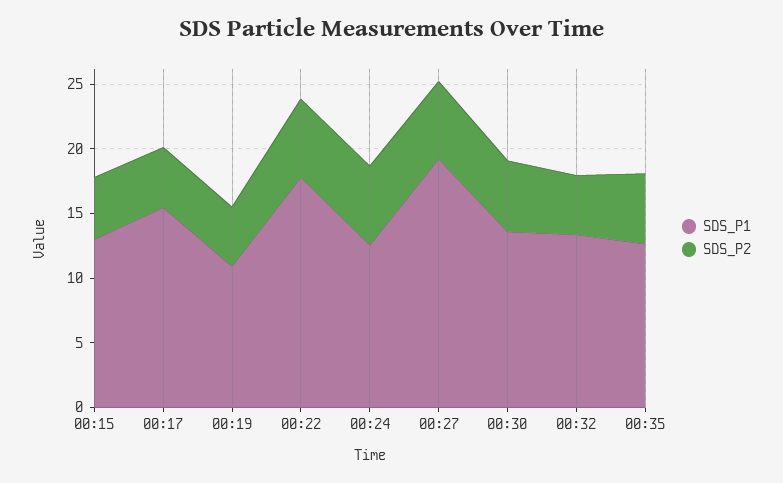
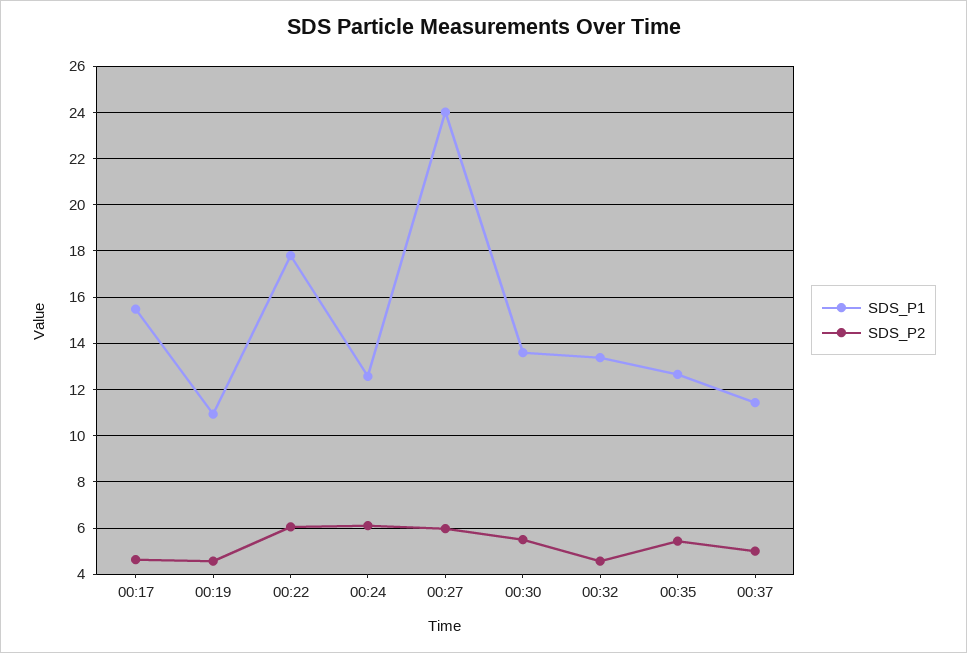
SDS_P1, 00:15: 13 -> none
SDS_P2, 00:15: 5 -> none
SDS_P1, 00:27: 19 -> 24
SDS_P1, 00:37: none -> 11.5
SDS_P2, 00:37: none -> 5

